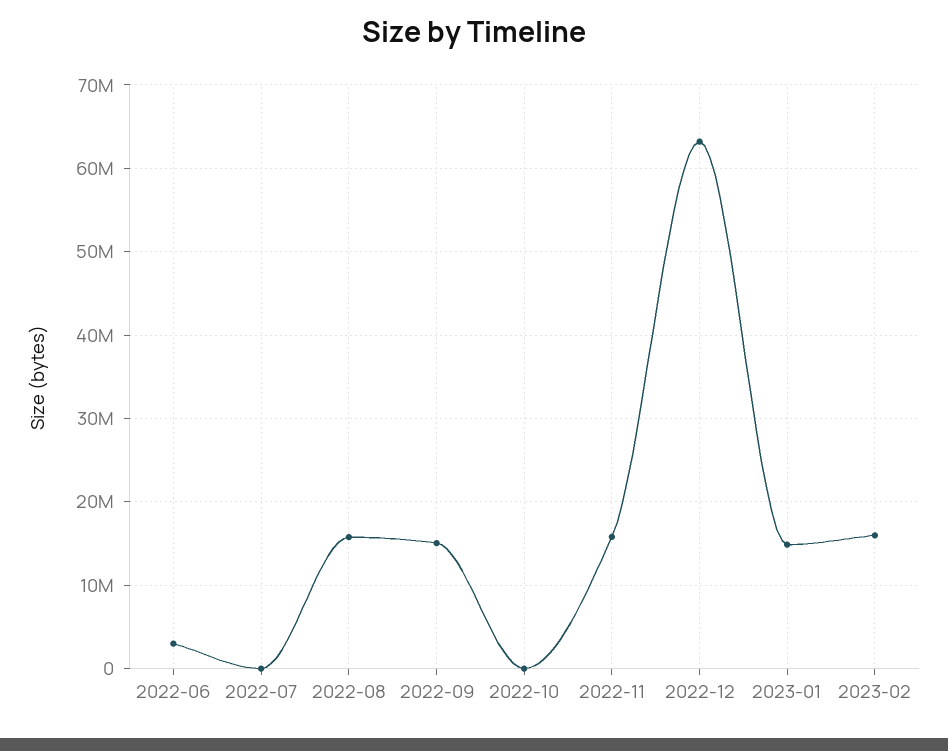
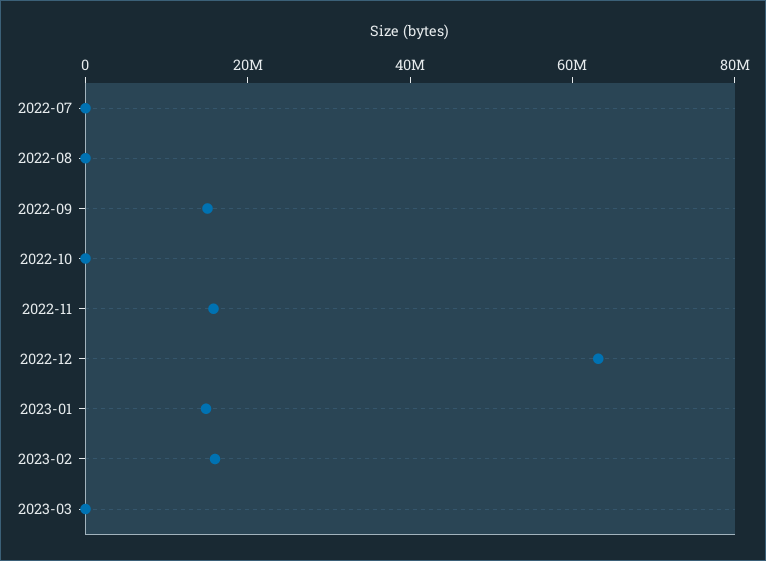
2022-06: 3000000 -> none
2022-08: 16000000 -> 0
2023-03: none -> 0

